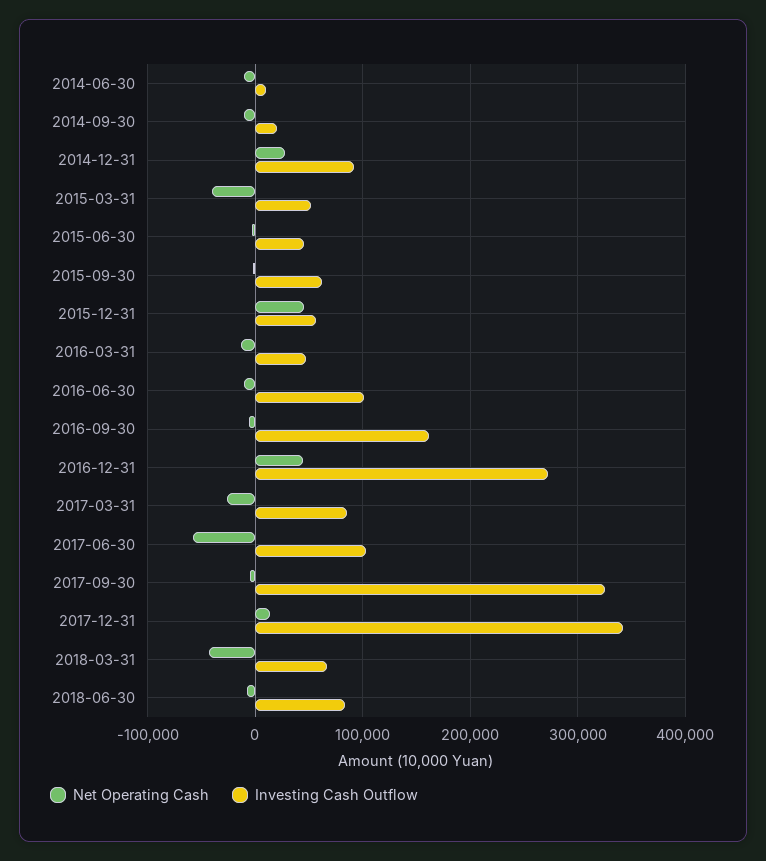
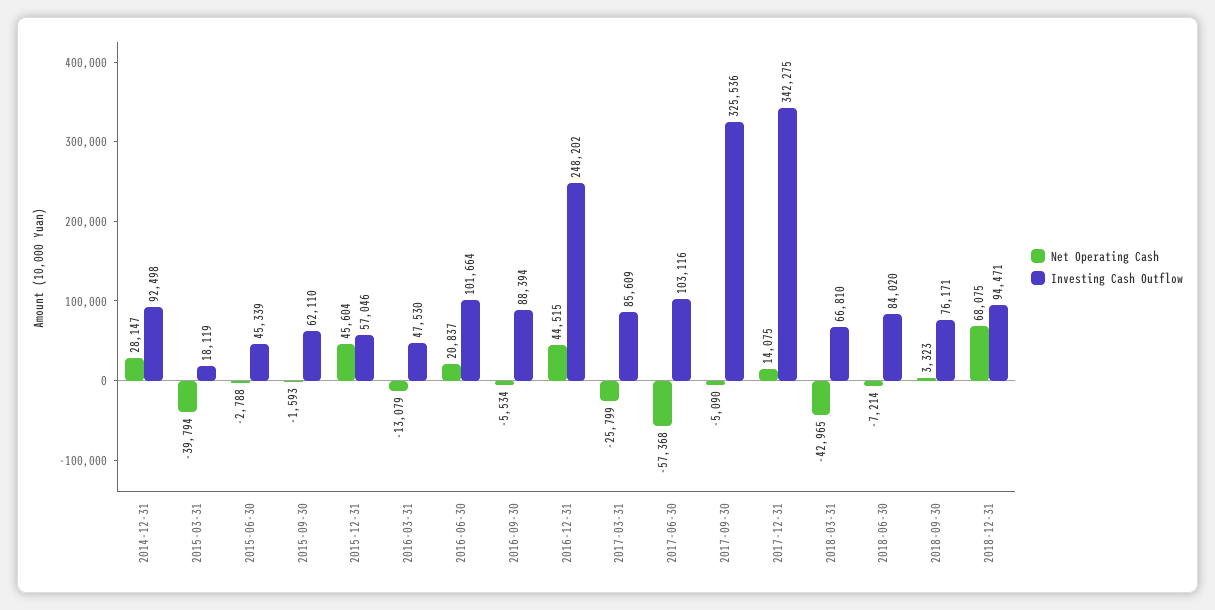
Net Operating Cash, 2014-06-30: -10000 -> none
Investing Cash Outflow, 2014-06-30: 10000 -> none
Net Operating Cash, 2014-09-30: -10000 -> none
Investing Cash Outflow, 2014-09-30: 20000 -> none
Investing Cash Outflow, 2015-03-31: 50000 -> 18119
Net Operating Cash, 2016-06-30: -10000 -> 20837
Investing Cash Outflow, 2016-09-30: 160000 -> 88394
Investing Cash Outflow, 2016-12-31: 270000 -> 248202
Net Operating Cash, 2018-09-30: none -> 3323
Investing Cash Outflow, 2018-09-30: none -> 76171
Net Operating Cash, 2018-12-31: none -> 68075
Investing Cash Outflow, 2018-12-31: none -> 94471

